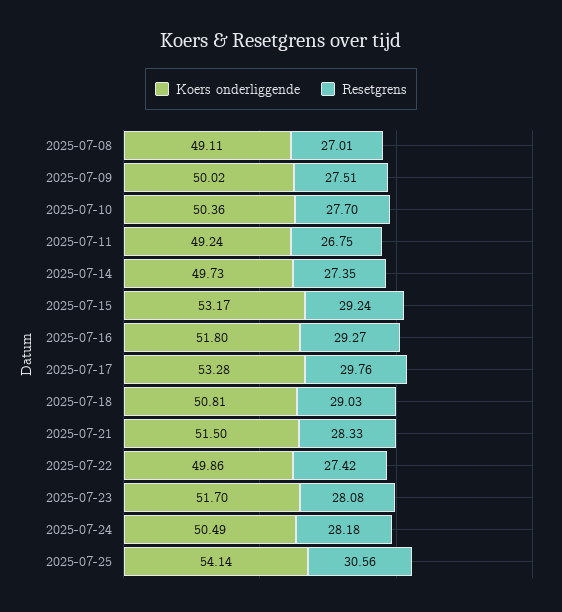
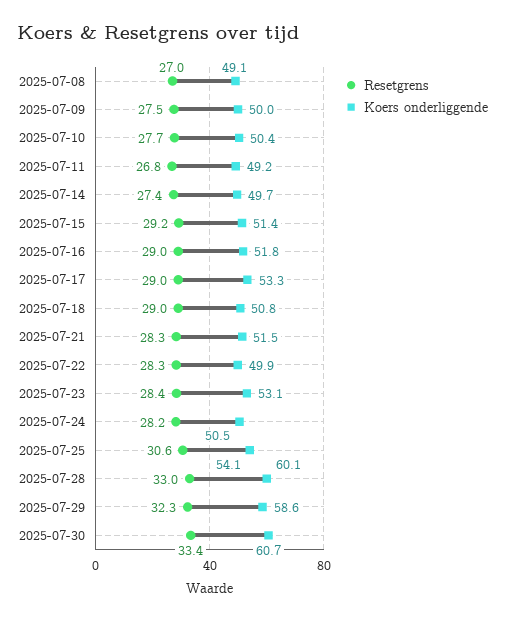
Koers onderliggende, 2025-07-15: 53.17 -> 51.4
Resetgrens, 2025-07-16: 29.27 -> 29
Resetgrens, 2025-07-17: 29.76 -> 29
Resetgrens, 2025-07-22: 27.42 -> 28.3
Koers onderliggende, 2025-07-23: 51.7 -> 53.1
Resetgrens, 2025-07-23: 28.08 -> 28.4
Resetgrens, 2025-07-28: none -> 33
Koers onderliggende, 2025-07-28: none -> 60.1
Resetgrens, 2025-07-29: none -> 32.3
Koers onderliggende, 2025-07-29: none -> 58.6
Resetgrens, 2025-07-30: none -> 33.4
Koers onderliggende, 2025-07-30: none -> 60.7

